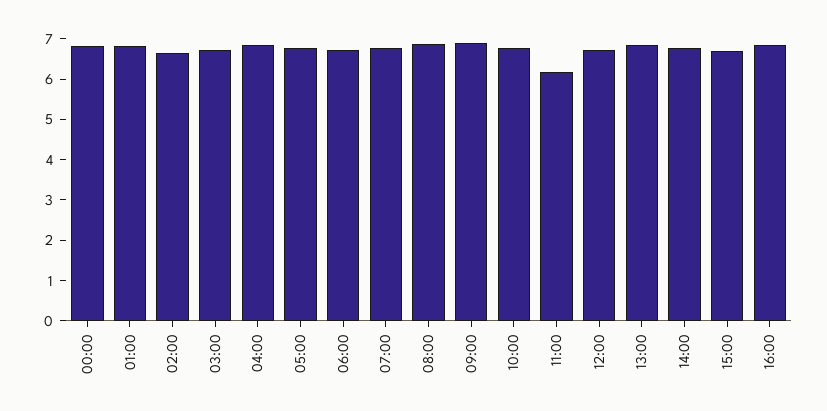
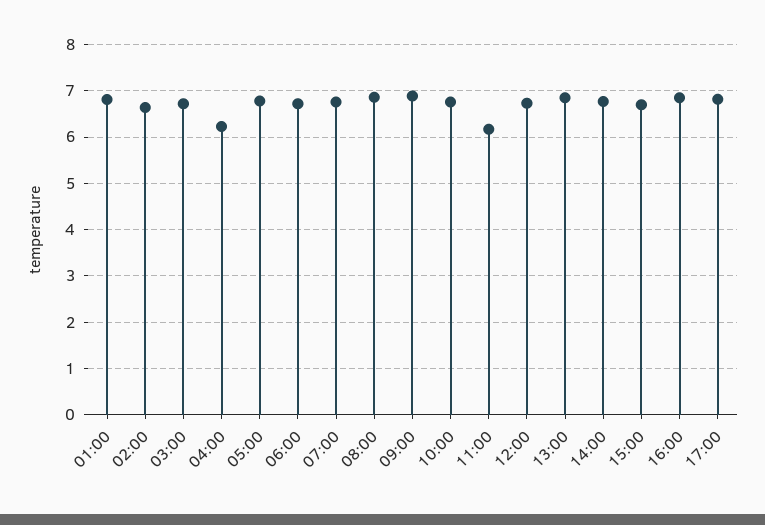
00:00: 6.8 -> none
04:00: 6.8 -> 6.2
17:00: none -> 6.8

